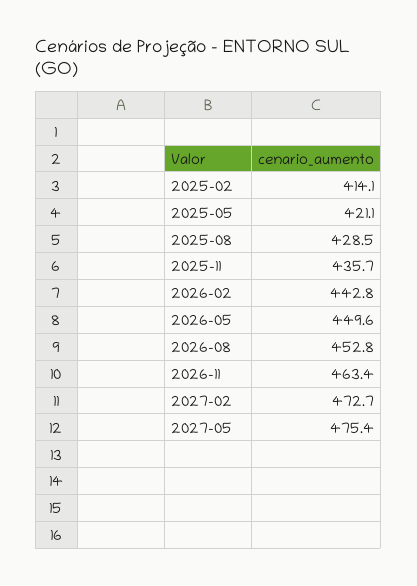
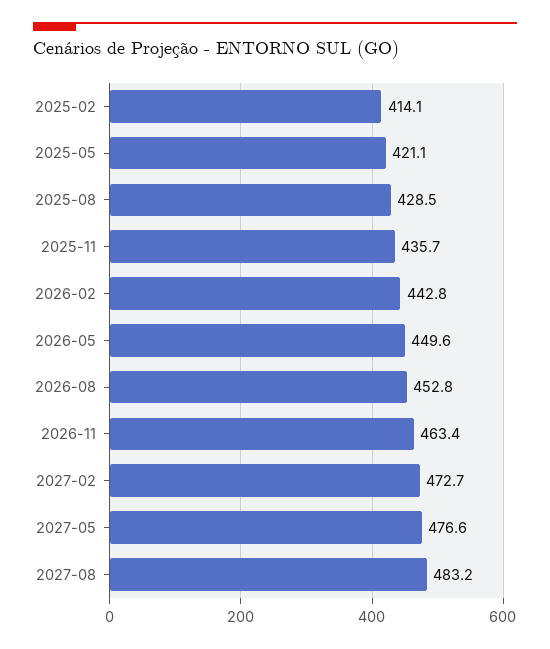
2027-05: 475.4 -> 476.6
2027-08: none -> 483.2

